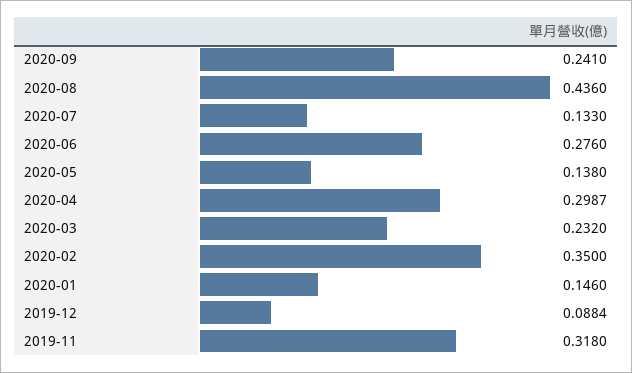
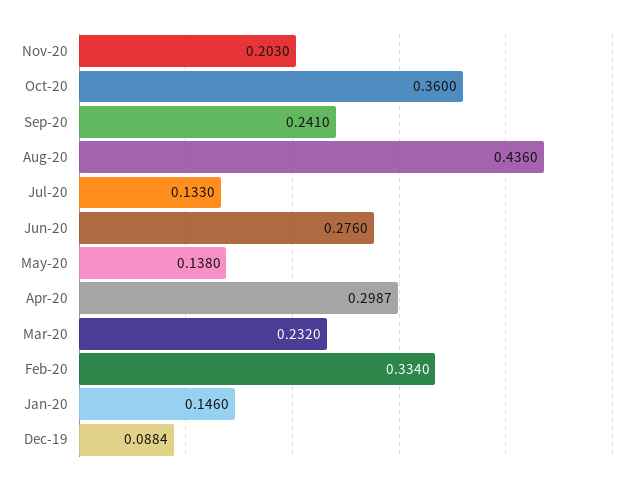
2020-02: 0.35 -> 0.334
2019-11: 0.318 -> none
Nov-20: none -> 0.203
Oct-20: none -> 0.36

